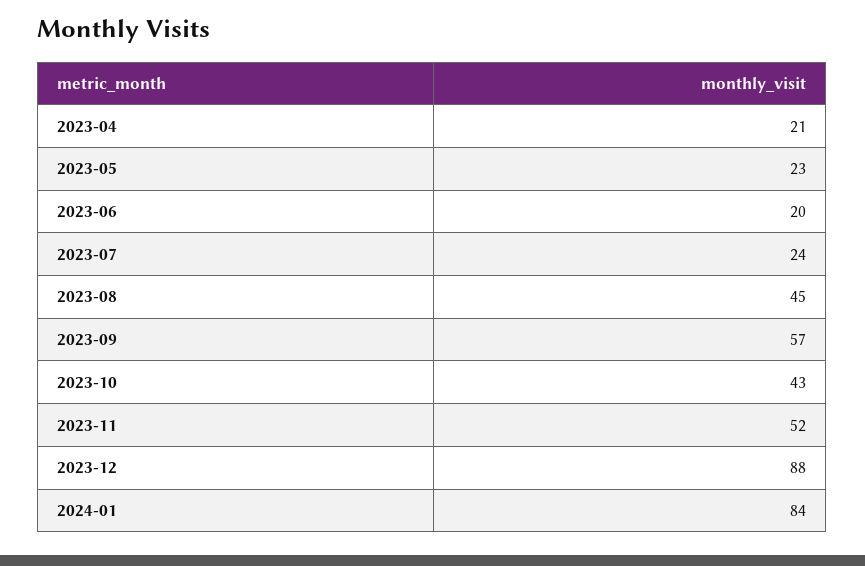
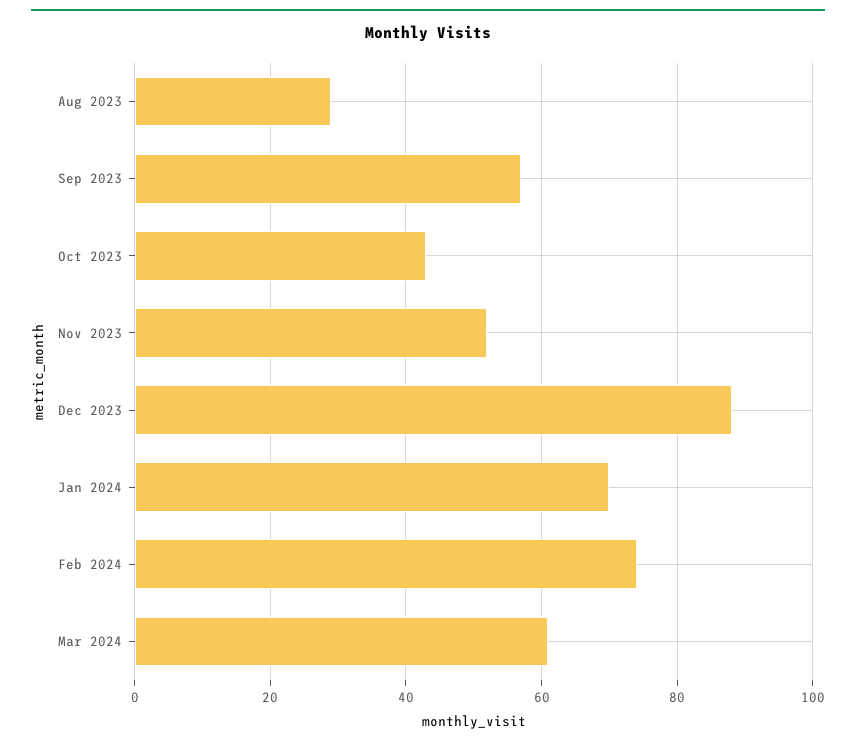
2023-04: 21 -> none
2023-05: 23 -> none
2023-06: 20 -> none
2023-07: 24 -> none
2023-08: 45 -> 30
2024-01: 84 -> 70
Feb 2024: none -> 75
Mar 2024: none -> 60

